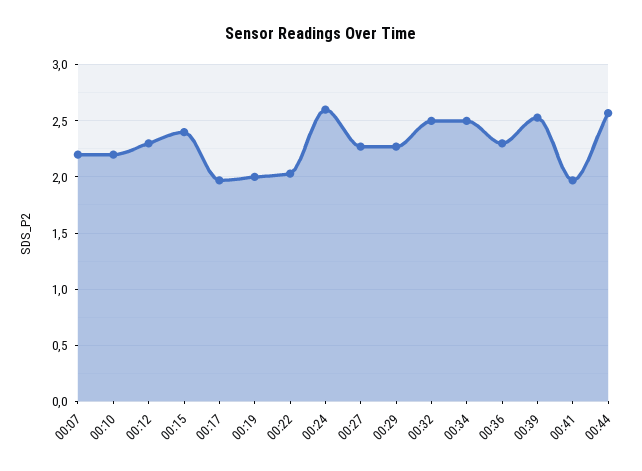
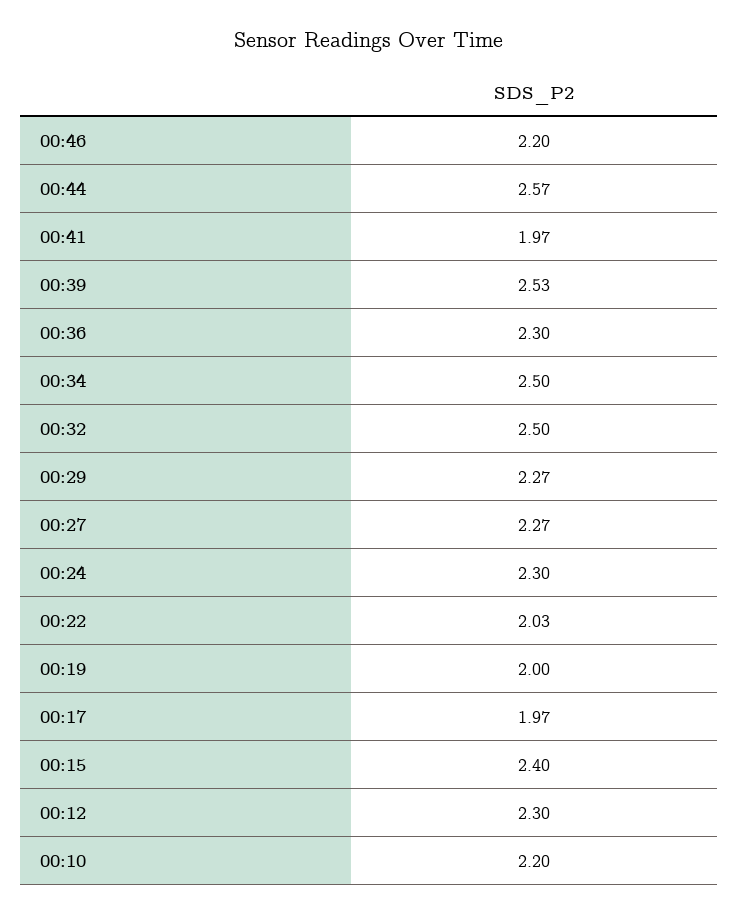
00:07: 2.2 -> none
00:24: 2.6 -> 2.3
00:46: none -> 2.2

